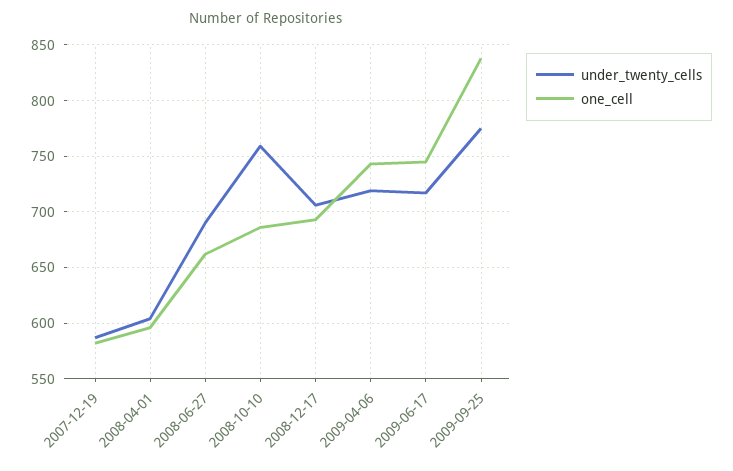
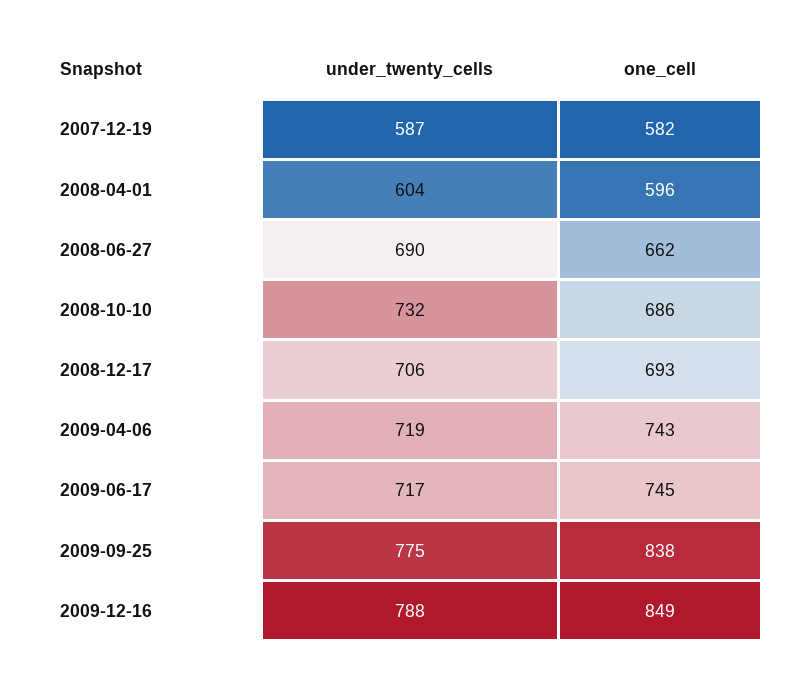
under_twenty_cells, 2008-10-10: 760 -> 732
under_twenty_cells, 2009-12-16: none -> 788
one_cell, 2009-12-16: none -> 849

